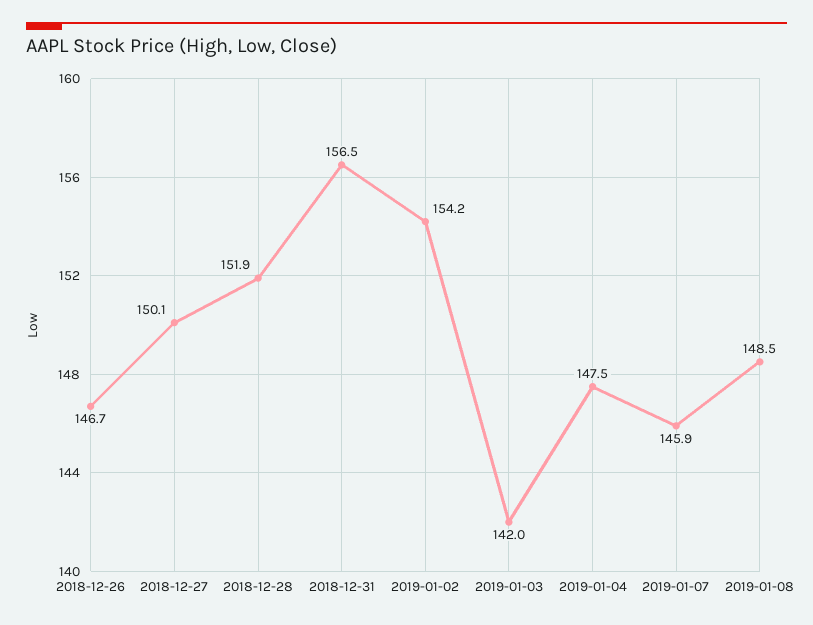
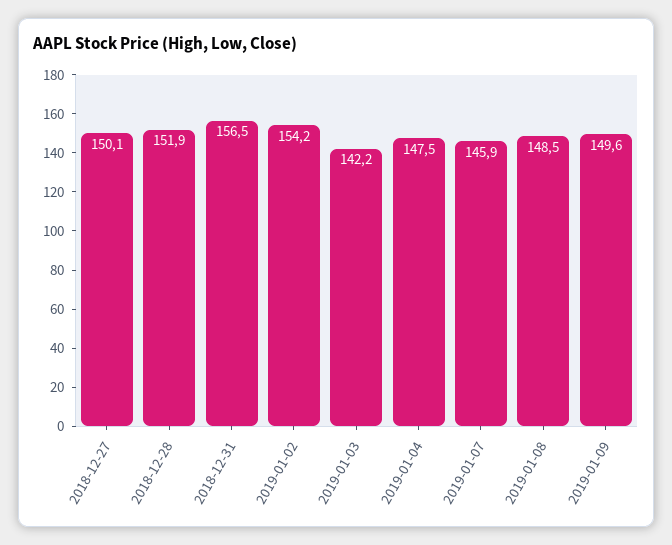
2018-12-26: 146.7 -> none
2019-01-03: 142 -> 142.2
2019-01-09: none -> 149.6

